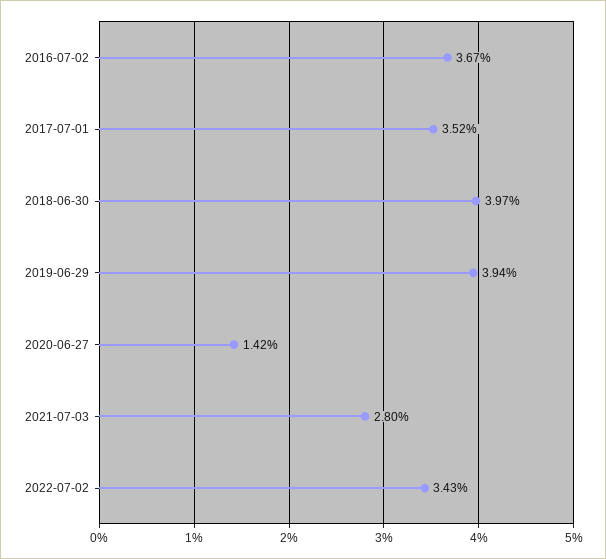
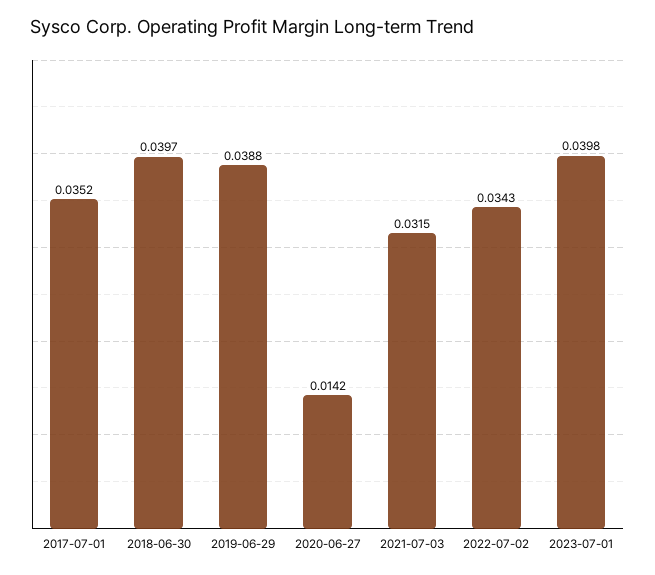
2016-07-02: 0.0367 -> none
2019-06-29: 0.0394 -> 0.0388
2021-07-03: 0.028 -> 0.0315
2023-07-01: none -> 0.0398

